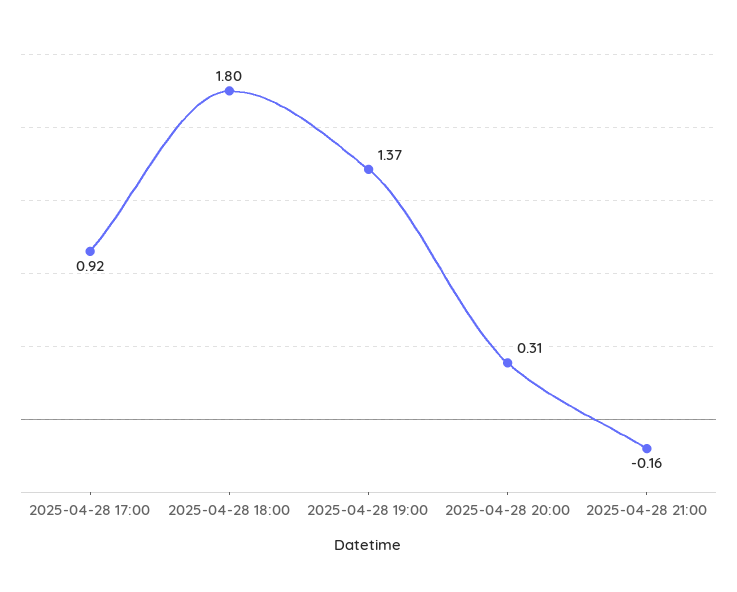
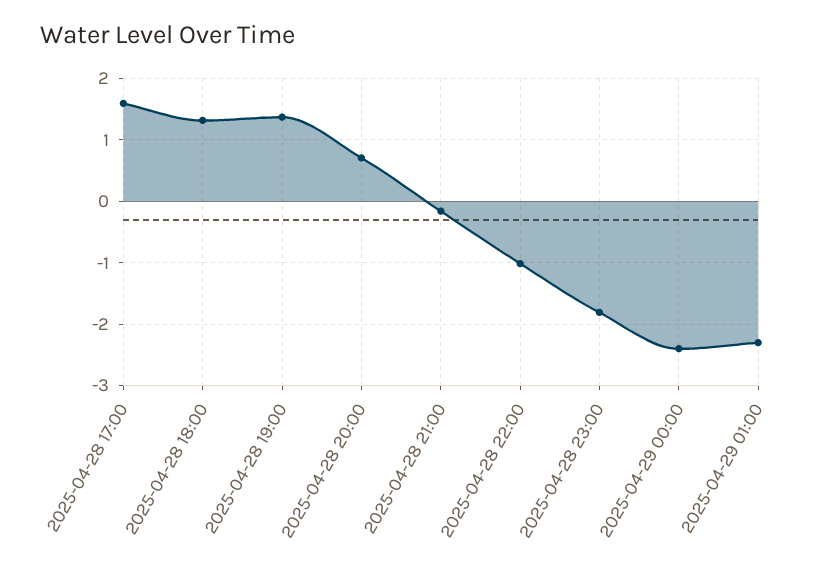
2025-04-28 17:00: 0.92 -> 1.6
2025-04-28 18:00: 1.8 -> 1.3
2025-04-28 20:00: 0.31 -> 0.7
2025-04-28 22:00: none -> -1
2025-04-28 23:00: none -> -1.8
2025-04-29 00:00: none -> -2.4
2025-04-29 01:00: none -> -2.3

